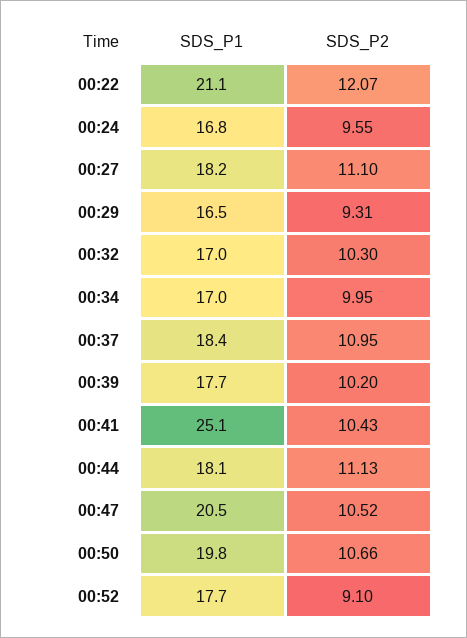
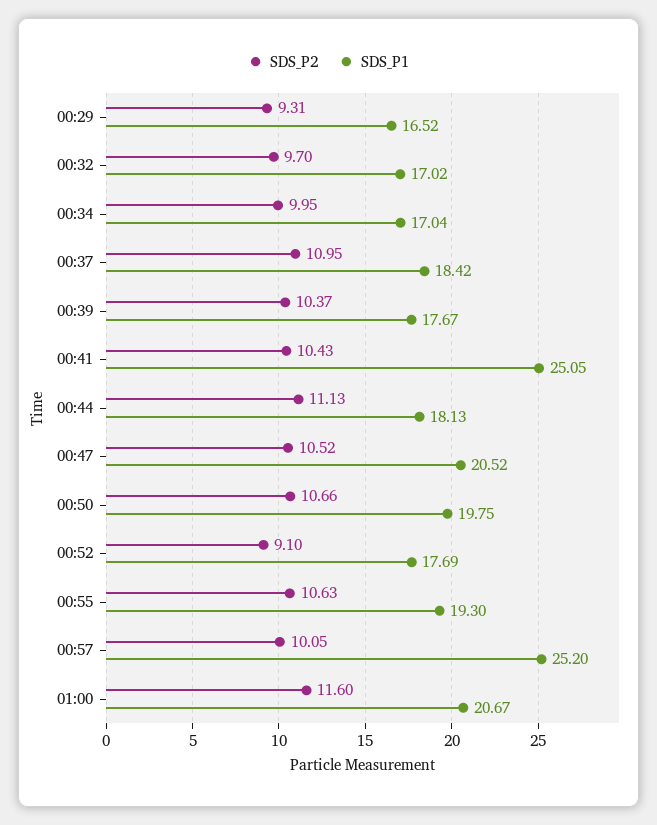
SDS_P1, 00:22: 21.1 -> none
SDS_P2, 00:22: 12.07 -> none
SDS_P1, 00:24: 16.8 -> none
SDS_P2, 00:24: 9.55 -> none
SDS_P1, 00:27: 18.2 -> none
SDS_P2, 00:27: 11.1 -> none
SDS_P2, 00:32: 10.3 -> 9.7
SDS_P2, 00:39: 10.2 -> 10.37
SDS_P2, 00:55: none -> 10.63
SDS_P1, 00:55: none -> 19.3
SDS_P2, 00:57: none -> 10.05
SDS_P1, 00:57: none -> 25.2
SDS_P2, 01:00: none -> 11.6
SDS_P1, 01:00: none -> 20.67

